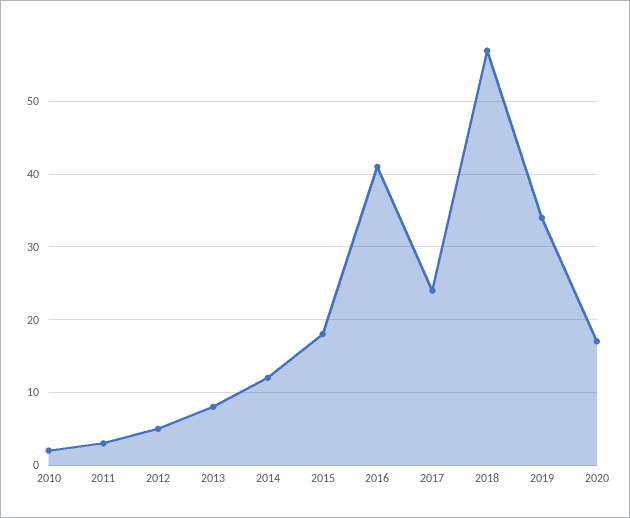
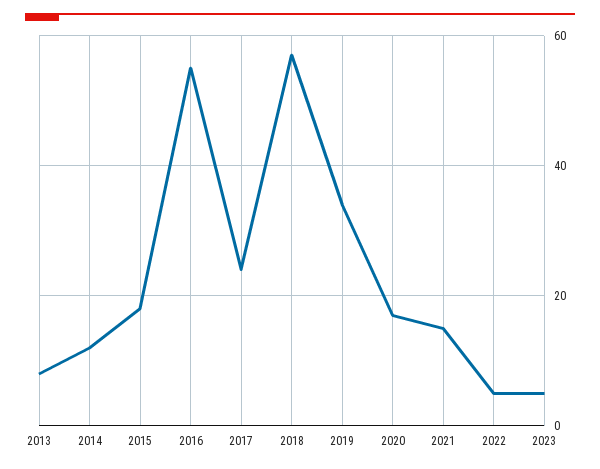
2010: 2 -> none
2011: 3 -> none
2012: 5 -> none
2016: 41 -> 55
2021: none -> 15
2022: none -> 5
2023: none -> 5

